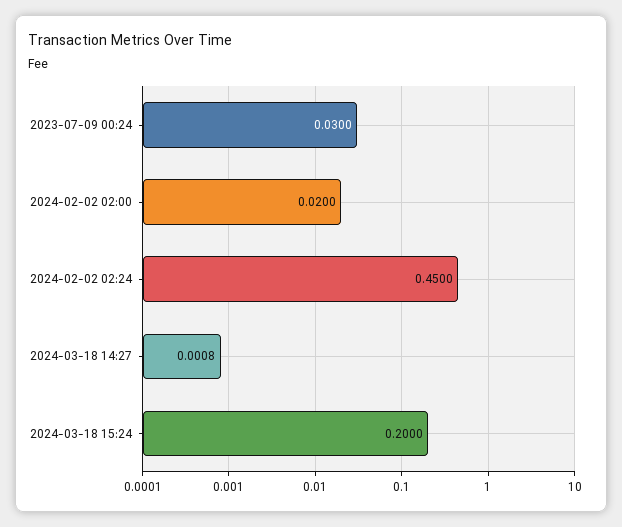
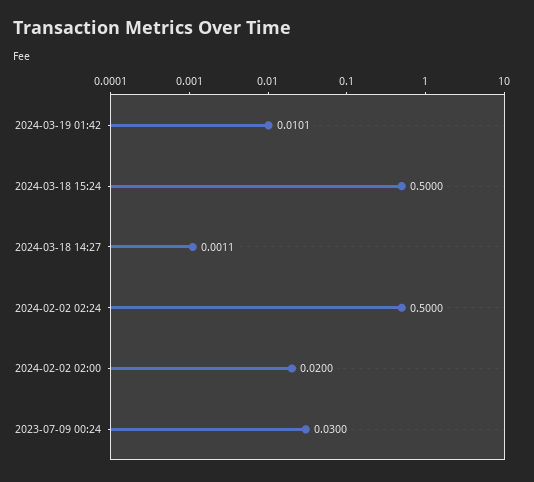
2024-02-02 02:24: 0.45 -> 0.5
2024-03-18 14:27: 0.0008 -> 0.0011
2024-03-18 15:24: 0.2 -> 0.5
2024-03-19 01:42: none -> 0.0101

